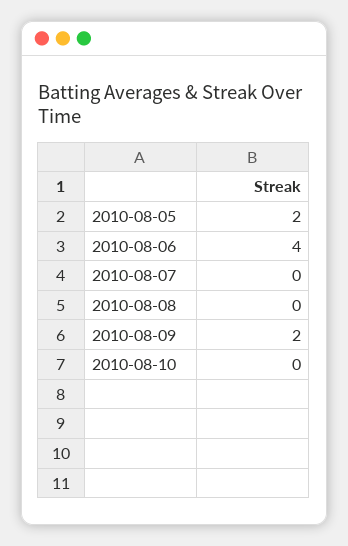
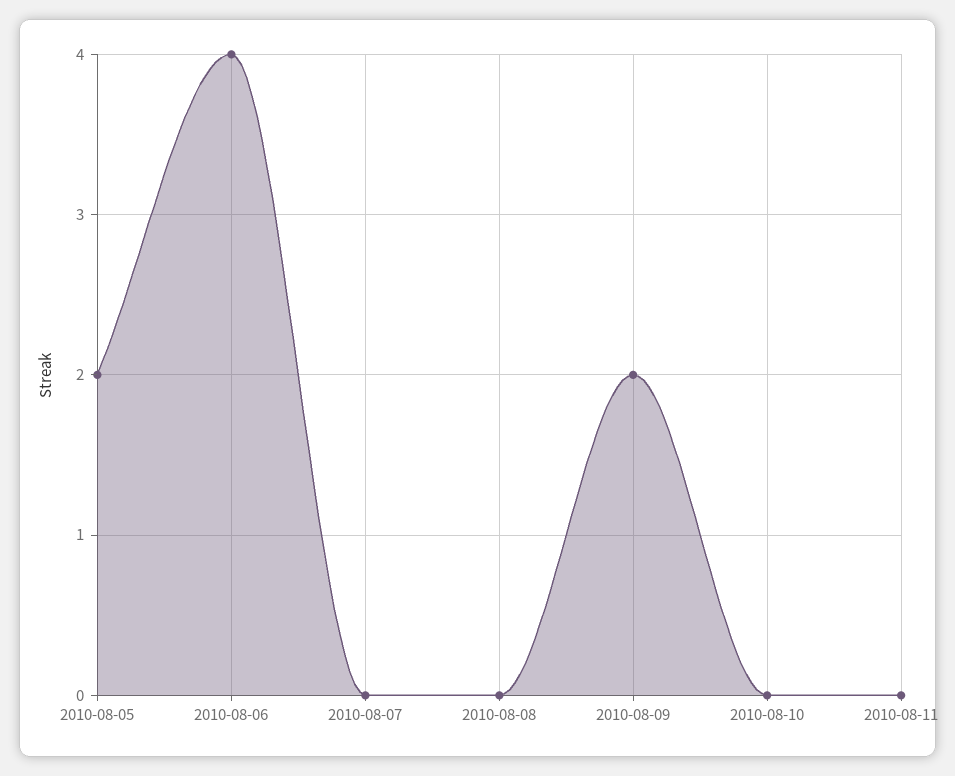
2010-08-11: none -> 0

